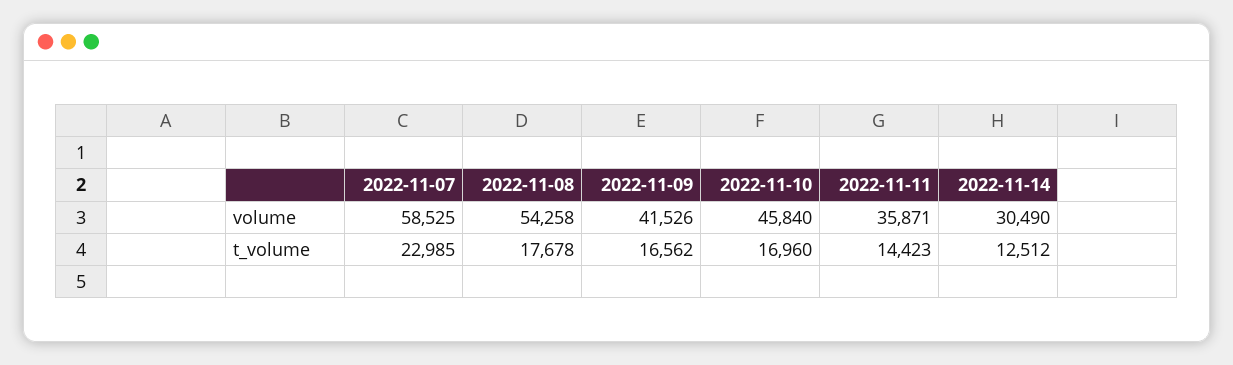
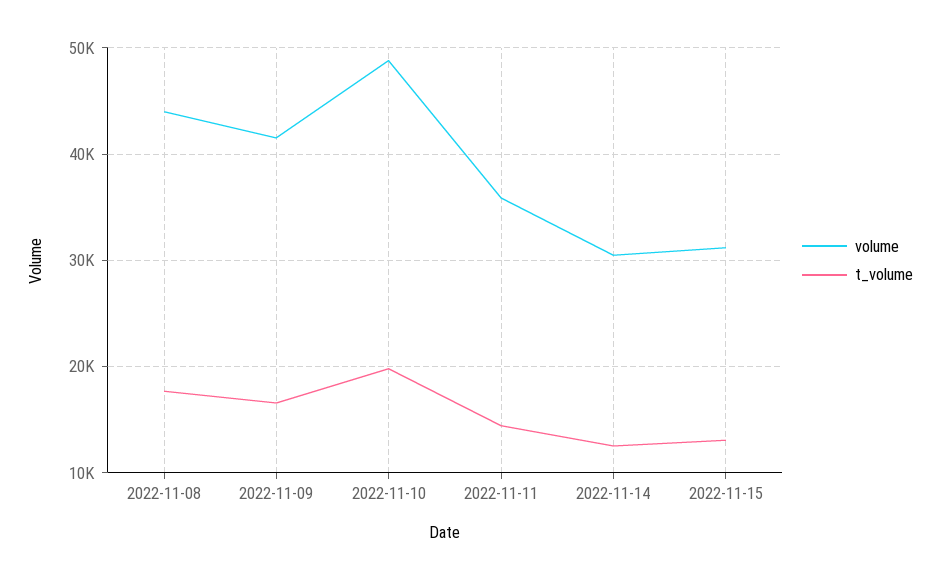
volume, 2022-11-07: 58525 -> none
volume, 2022-11-08: 54258 -> 44000
volume, 2022-11-10: 45840 -> 49000
t_volume, 2022-11-07: 22985 -> none
t_volume, 2022-11-10: 16960 -> 20000
volume, 2022-11-15: none -> 31000
t_volume, 2022-11-15: none -> 13000

